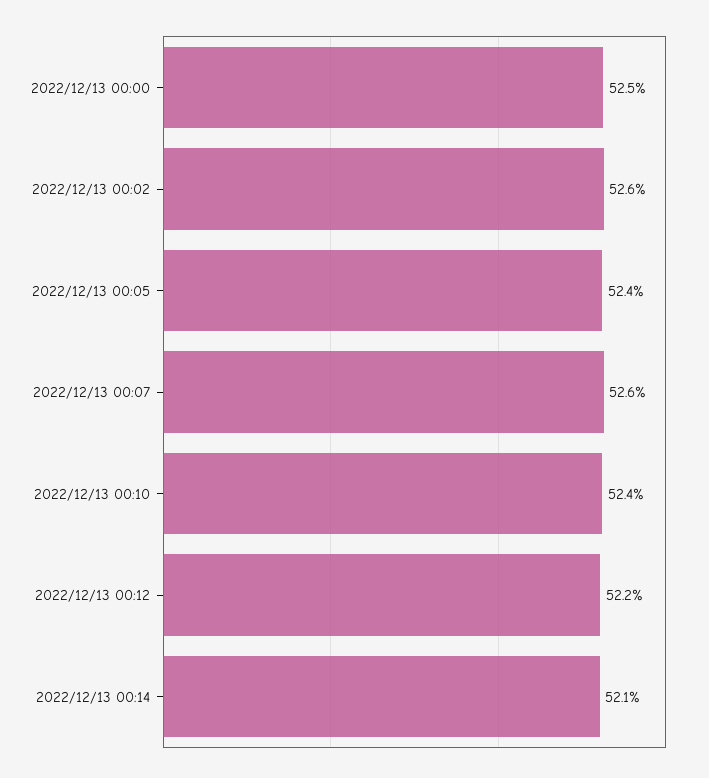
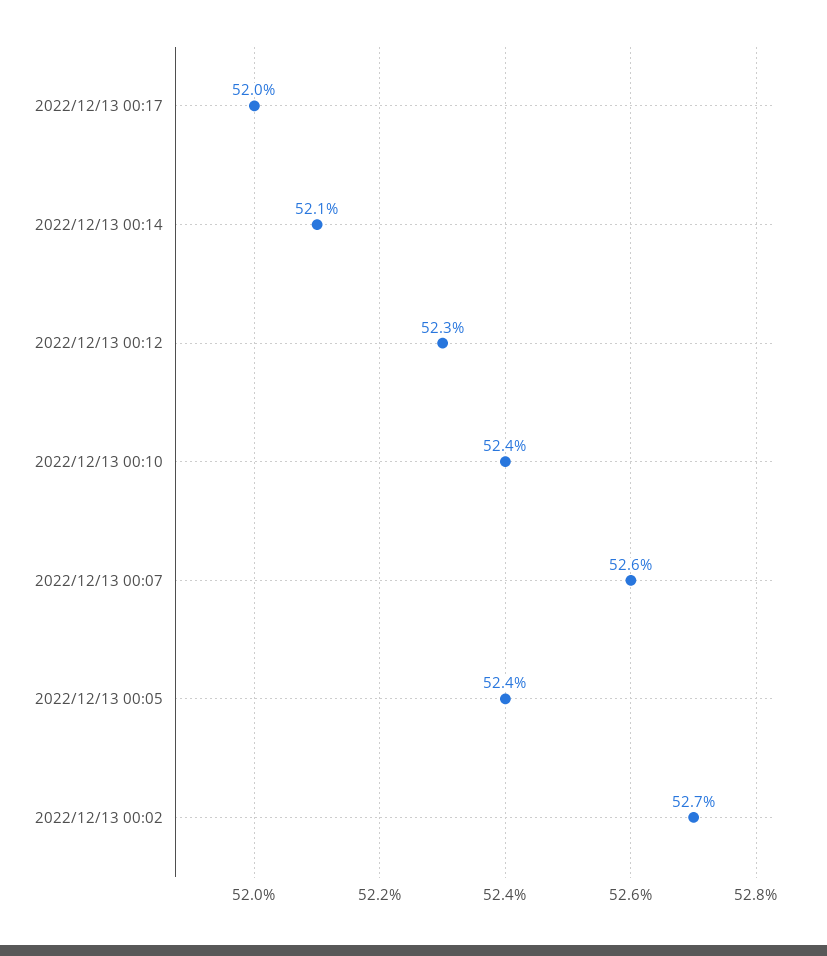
2022/12/13 00:00: 52.5 -> none
2022/12/13 00:02: 52.6 -> 52.7
2022/12/13 00:12: 52.2 -> 52.3
2022/12/13 00:17: none -> 52

